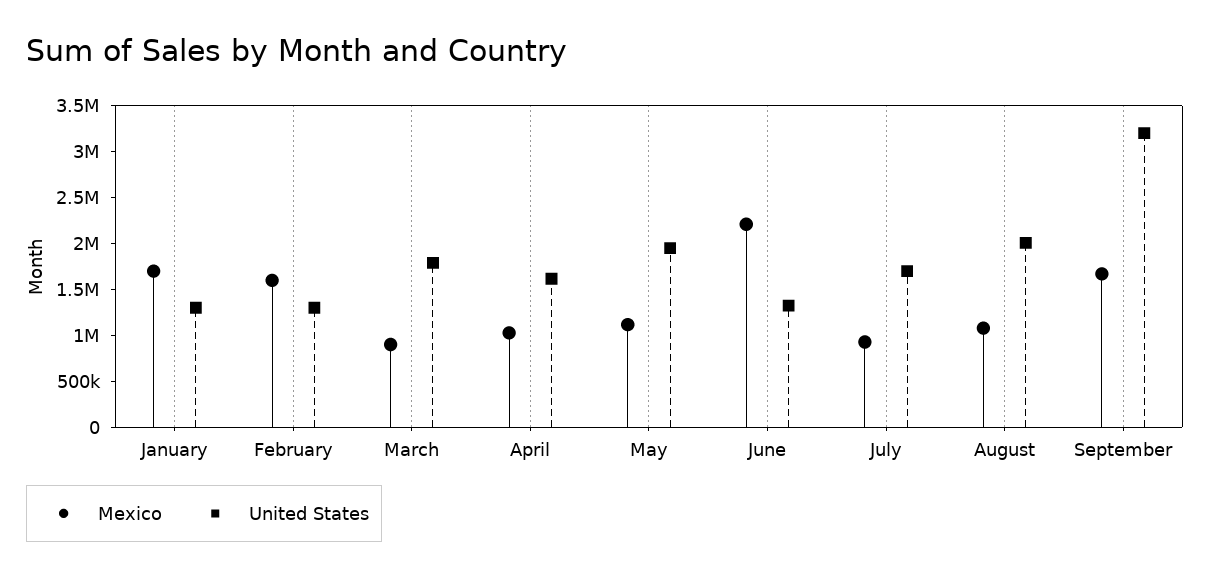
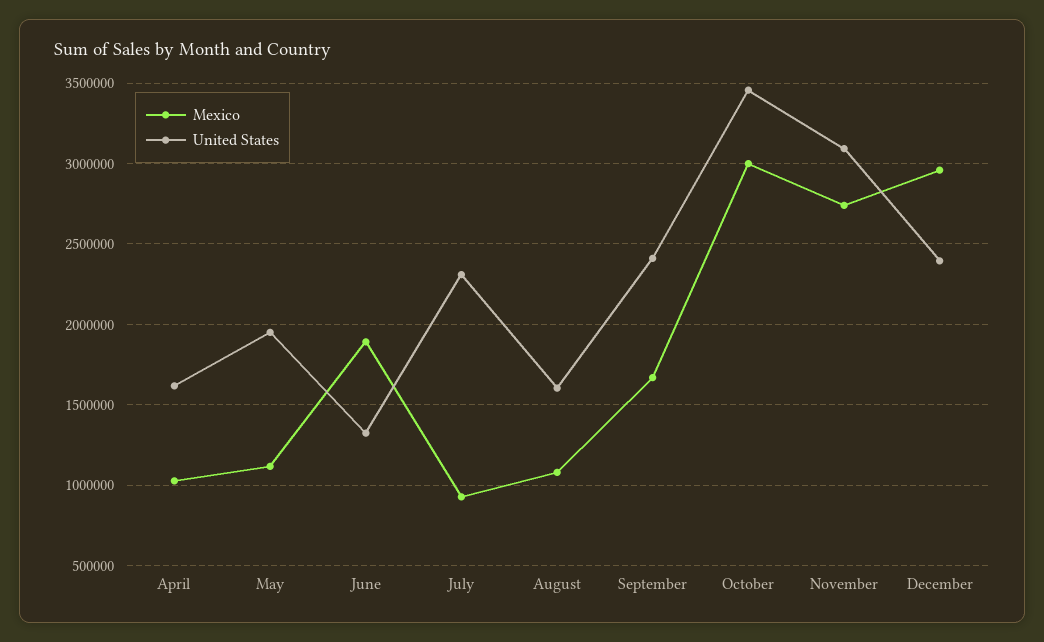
Mexico, January: 1700000 -> none
United States, January: 1300000 -> none
Mexico, February: 1600000 -> none
United States, February: 1300000 -> none
Mexico, March: 900000 -> none
United States, March: 1800000 -> none
Mexico, June: 2200000 -> 1900000
United States, July: 1700000 -> 2300000
United States, August: 2000000 -> 1600000
United States, September: 3200000 -> 2400000
Mexico, October: none -> 3000000
United States, October: none -> 3450000
Mexico, November: none -> 2750000
United States, November: none -> 3100000
Mexico, December: none -> 2950000
United States, December: none -> 2400000

